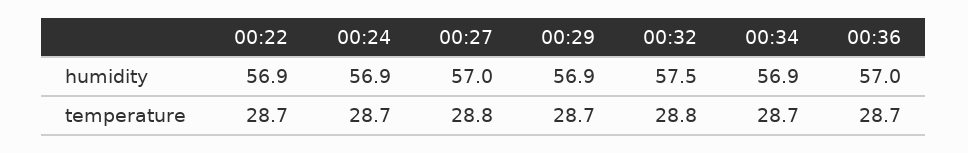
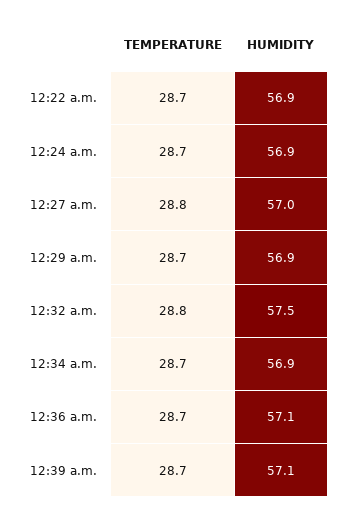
00:36, humidity: 57 -> 57.1
12:39 a.m., temperature: none -> 28.7
12:39 a.m., humidity: none -> 57.1

